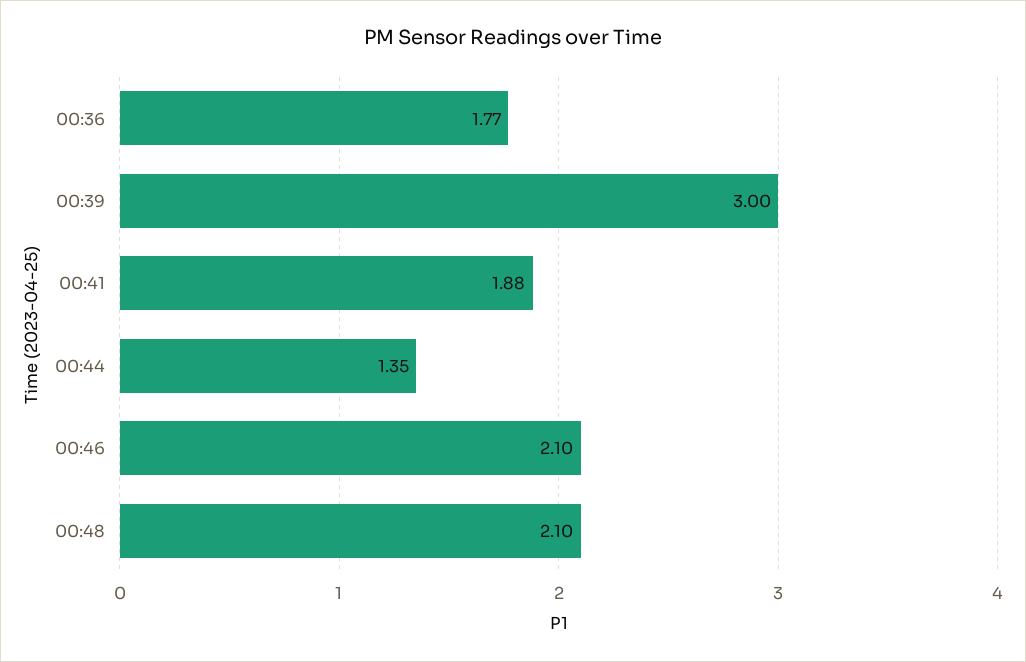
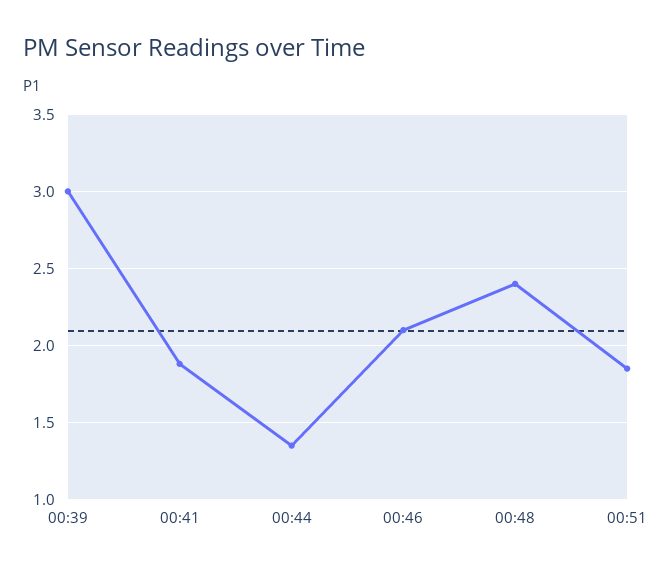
00:36: 1.77 -> none
00:48: 2.1 -> 2.4
00:51: none -> 1.85

